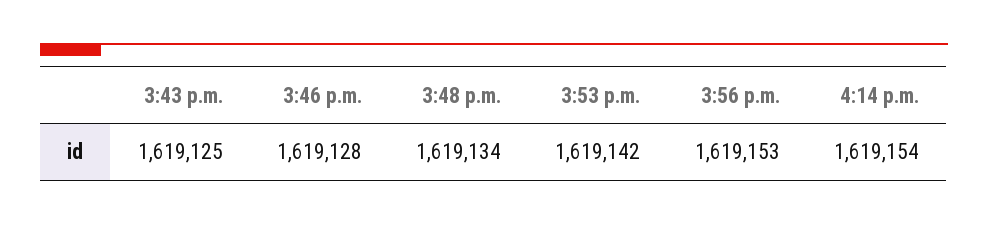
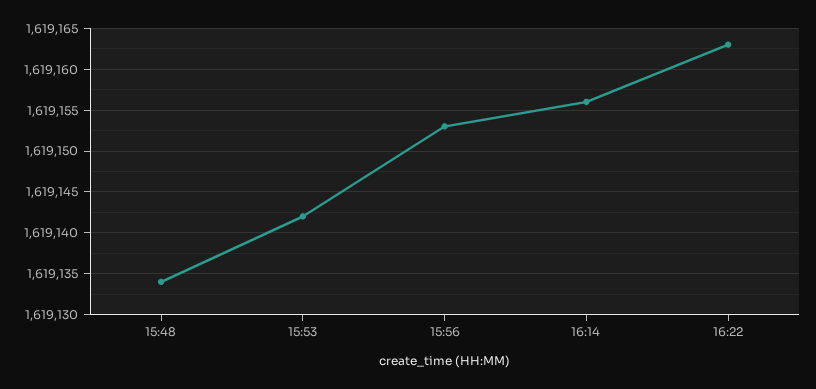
3:43 p.m.: 1619125 -> none
3:46 p.m.: 1619128 -> none
4:14 p.m.: 1619154 -> 1619156
16:22: none -> 1619163

